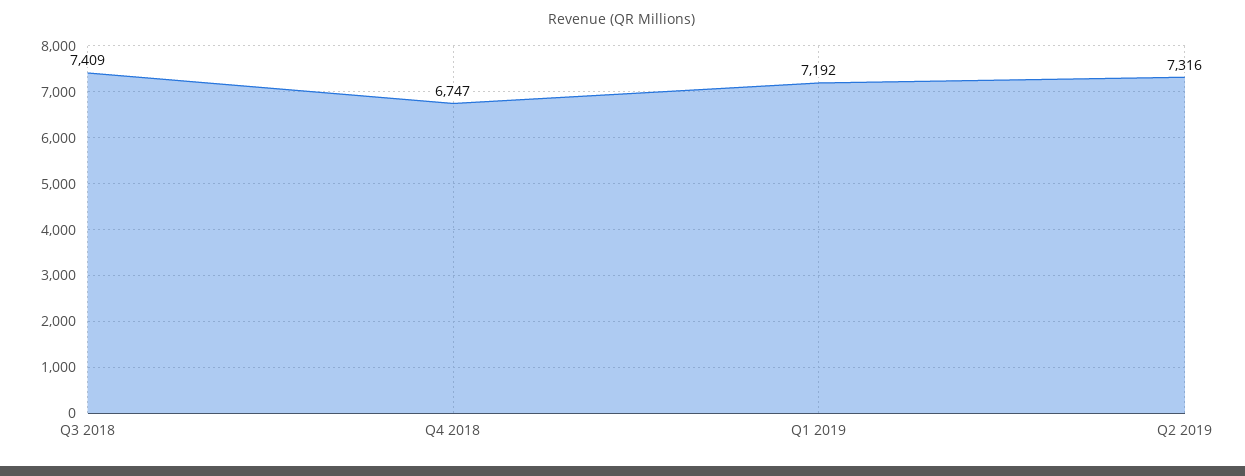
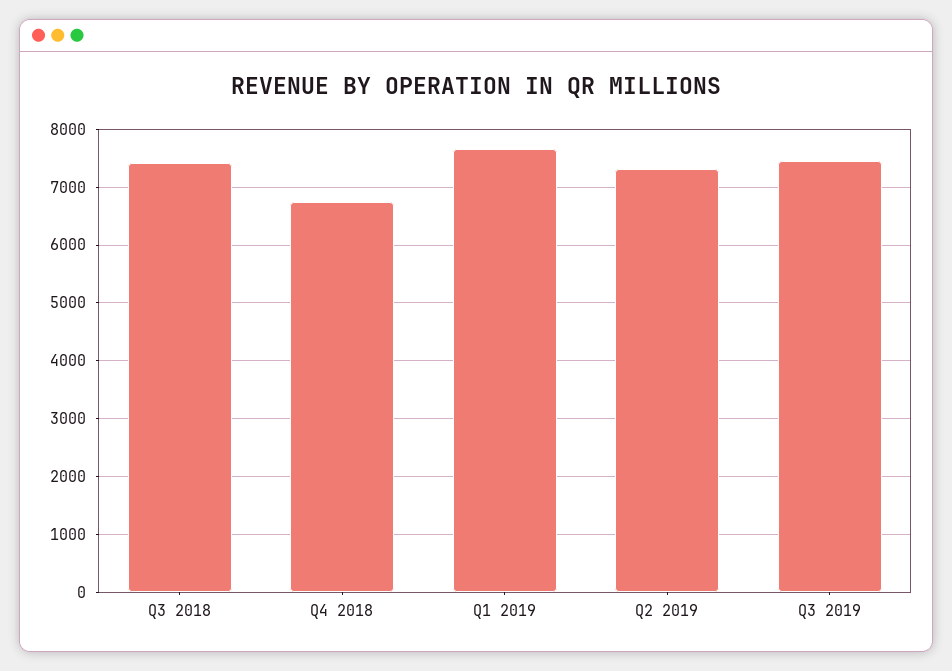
Q1 2019: 7192 -> 7600
Q3 2019: none -> 7400

